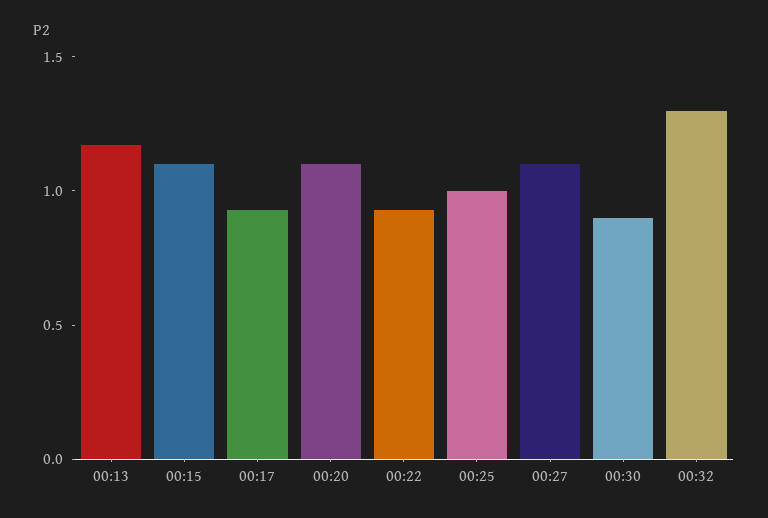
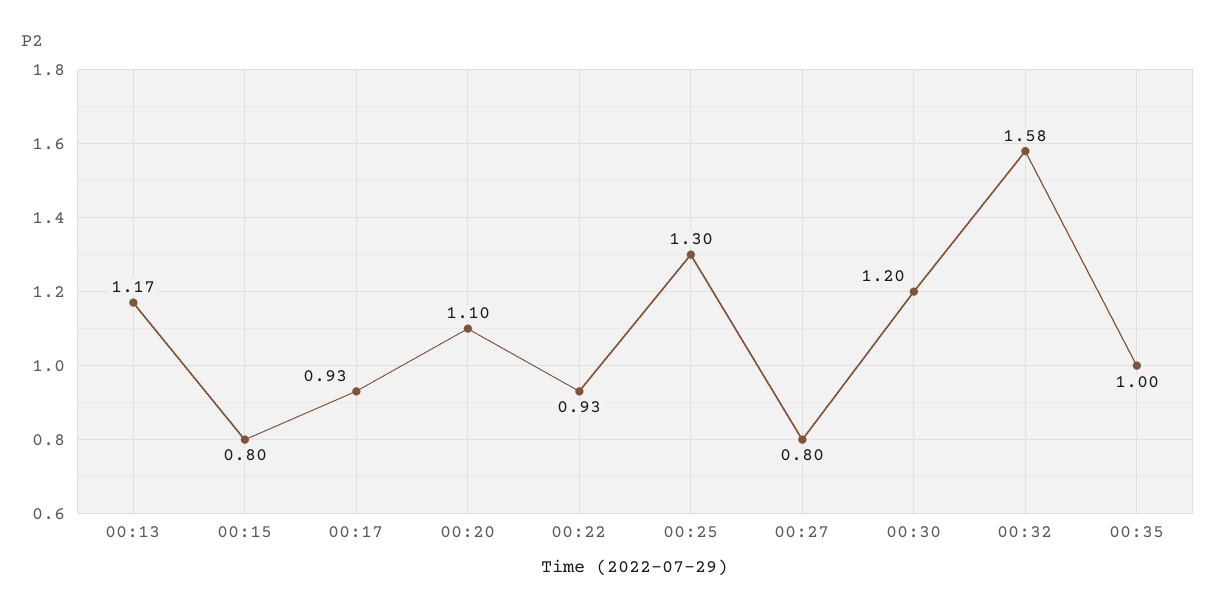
00:15: 1.1 -> 0.8
00:25: 1 -> 1.3
00:27: 1.1 -> 0.8
00:30: 0.9 -> 1.2
00:32: 1.3 -> 1.58
00:35: none -> 1

